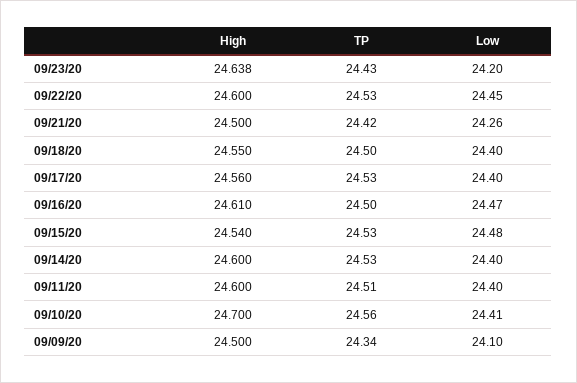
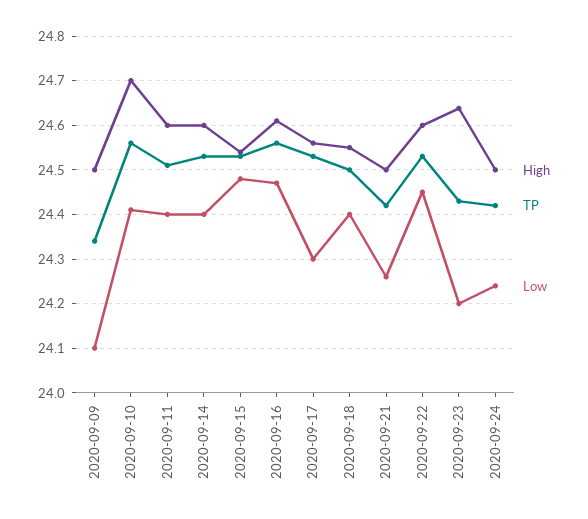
Low, 09/17/20: 24.4 -> 24.3
TP, 09/16/20: 24.5 -> 24.56
High, 2020-09-24: none -> 24.5
TP, 2020-09-24: none -> 24.42
Low, 2020-09-24: none -> 24.24

